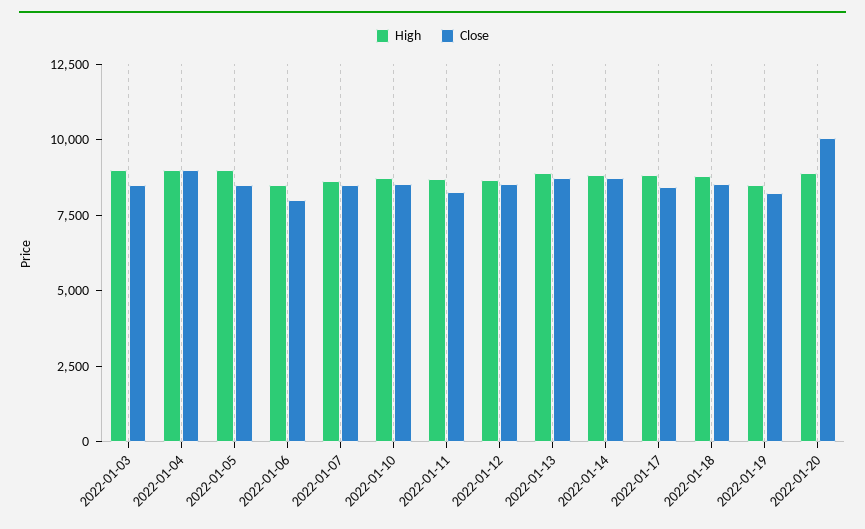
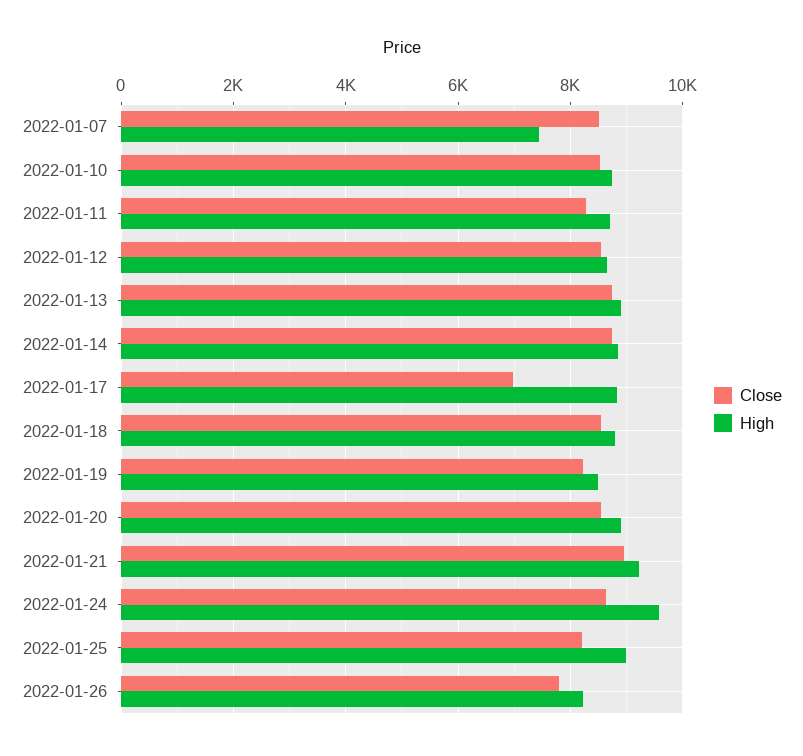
High, 2022-01-03: 9000 -> none
Close, 2022-01-03: 8500 -> none
High, 2022-01-04: 9000 -> none
Close, 2022-01-04: 9000 -> none
High, 2022-01-05: 9000 -> none
Close, 2022-01-05: 8500 -> none
High, 2022-01-06: 8500 -> none
Close, 2022-01-06: 8000 -> none
High, 2022-01-07: 8500 -> 7400
Close, 2022-01-17: 8500 -> 7000
Close, 2022-01-20: 10000 -> 8600
Close, 2022-01-21: none -> 9000
High, 2022-01-21: none -> 9200
Close, 2022-01-24: none -> 8600
High, 2022-01-24: none -> 9600
Close, 2022-01-25: none -> 8200
High, 2022-01-25: none -> 9000
Close, 2022-01-26: none -> 7800
High, 2022-01-26: none -> 8200

